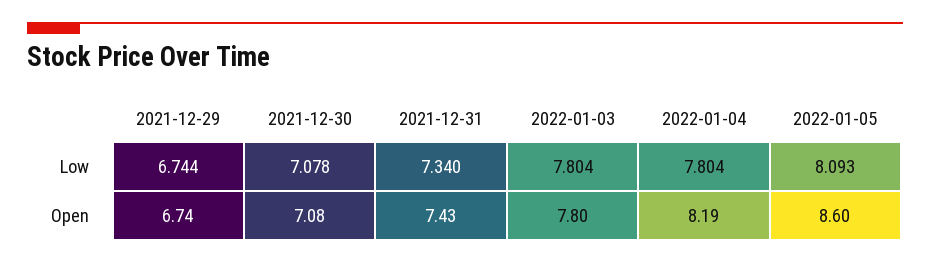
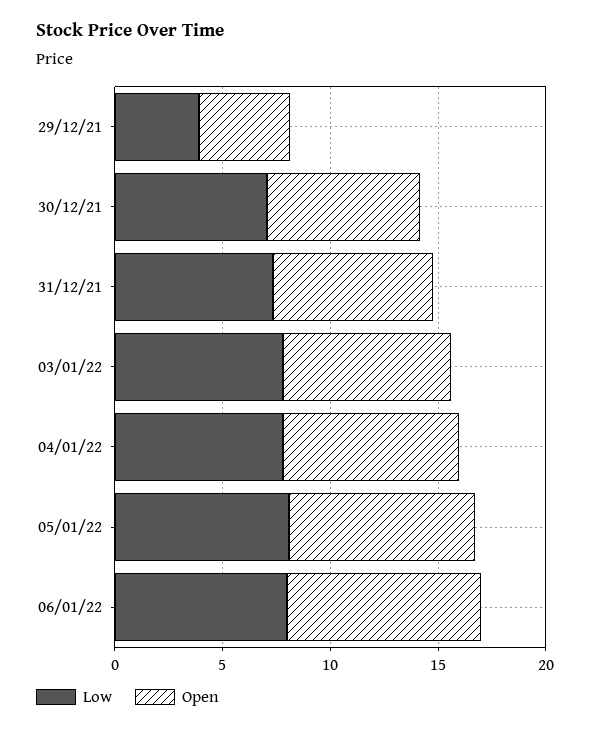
Low, 2021-12-29: 6.744 -> 4
Open, 2021-12-29: 6.74 -> 4
Low, 06/01/22: none -> 8
Open, 06/01/22: none -> 9

